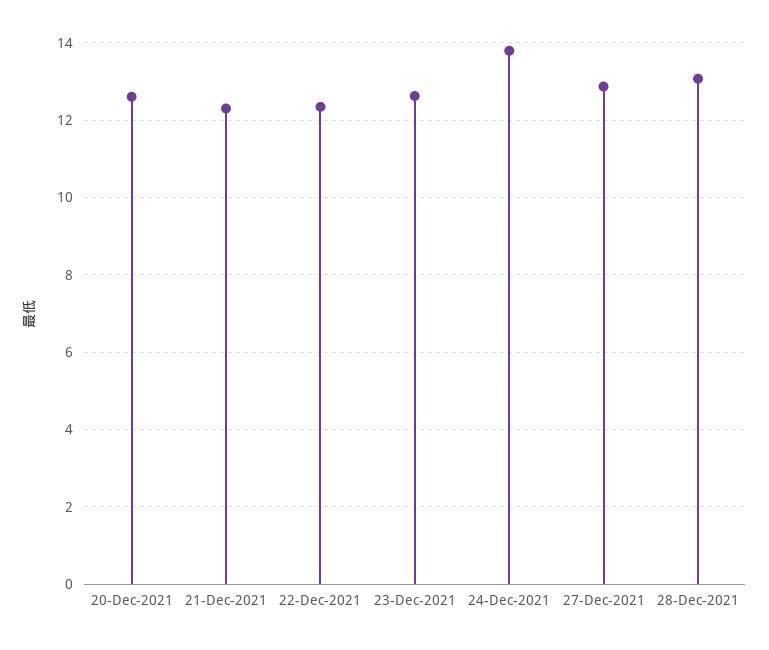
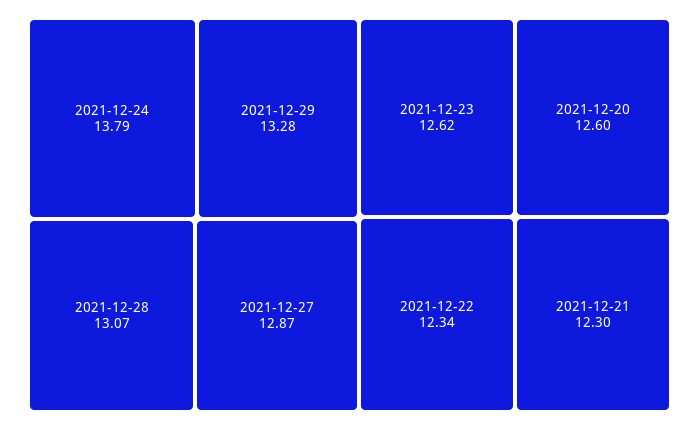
2021-12-29: none -> 13.28

